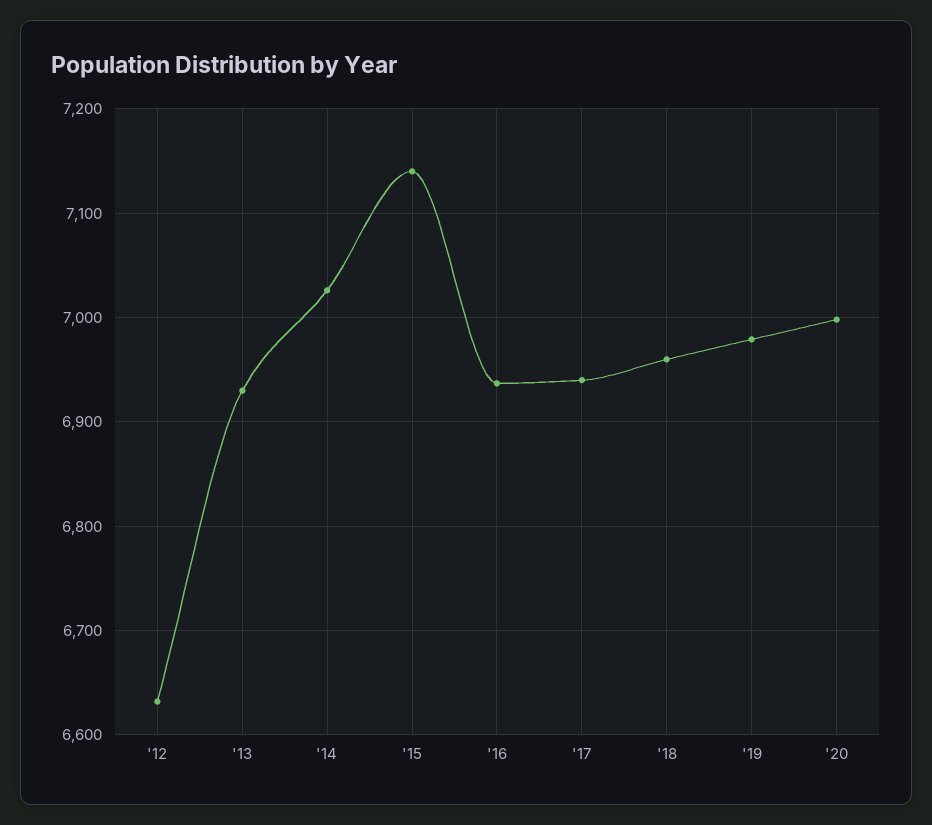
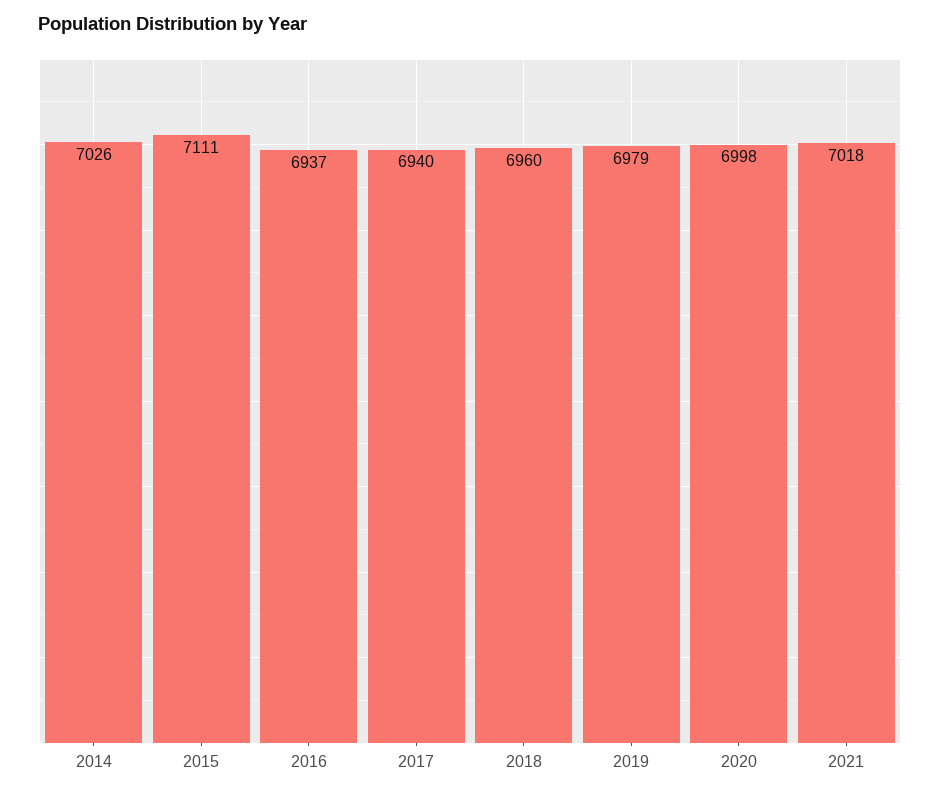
'12: 6630 -> none
'13: 6930 -> none
'15: 7140 -> 7111
2021: none -> 7018

